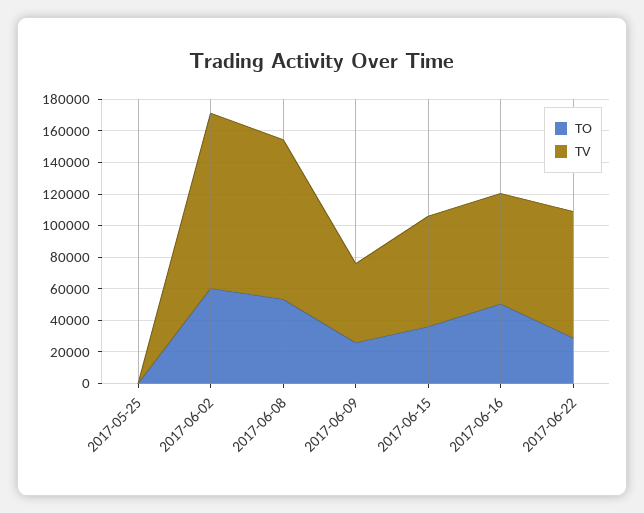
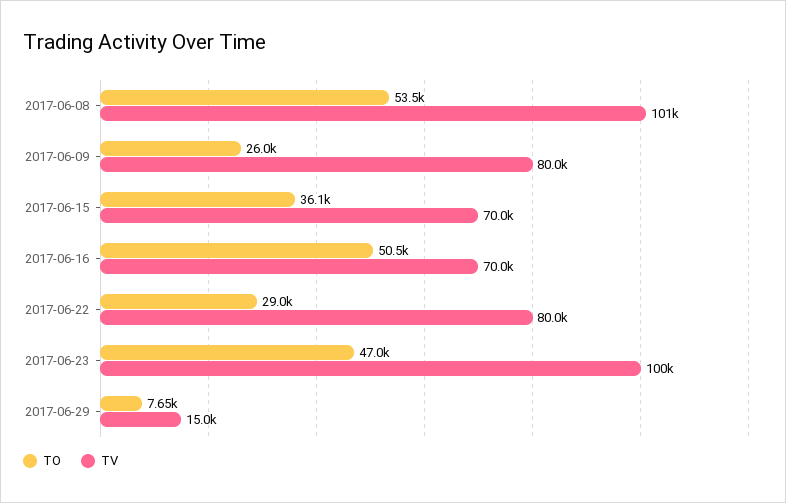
TO, 2017-05-25: 0 -> none
TV, 2017-05-25: 0 -> none
TO, 2017-06-02: 60000 -> none
TV, 2017-06-02: 110000 -> none
TV, 2017-06-09: 50000 -> 80000
TO, 2017-06-23: none -> 47000
TV, 2017-06-23: none -> 100000
TO, 2017-06-29: none -> 7650
TV, 2017-06-29: none -> 15000

